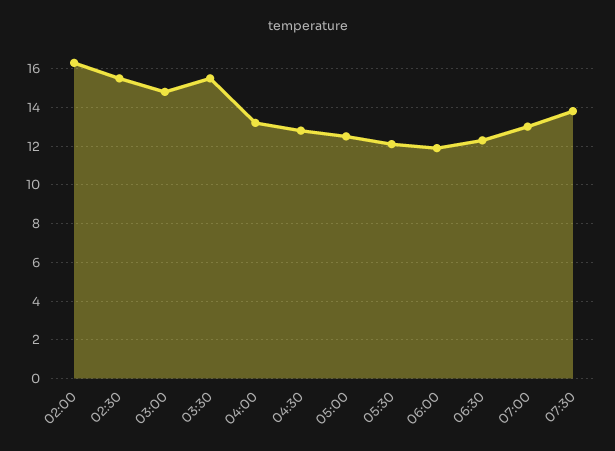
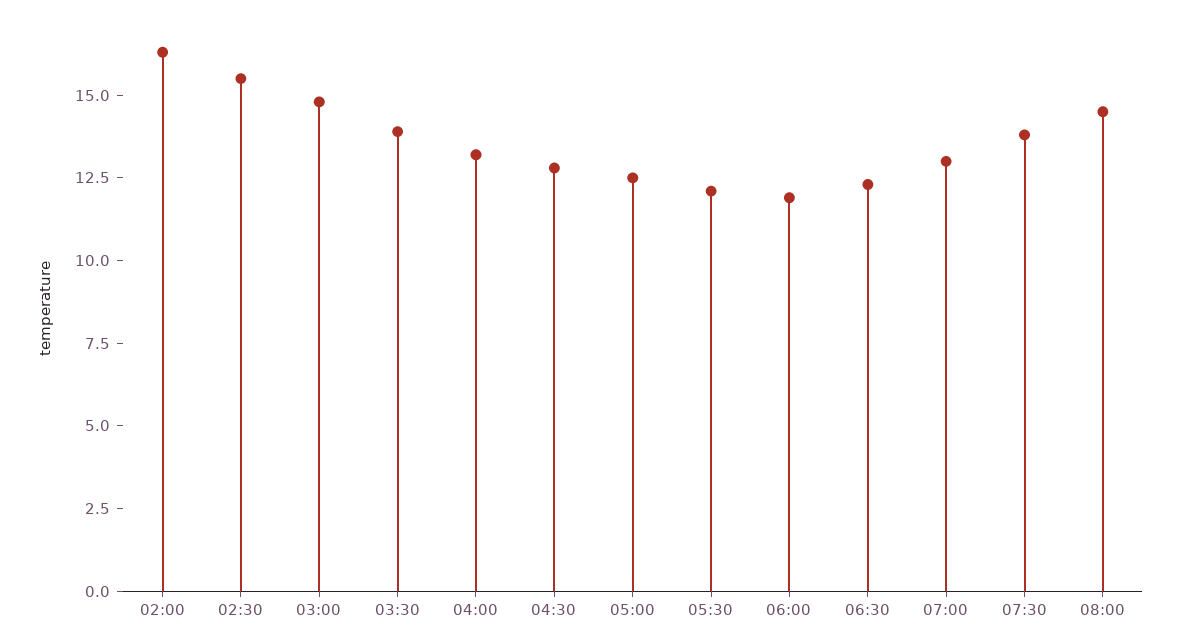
03:30: 15.5 -> 14
08:00: none -> 14.5

